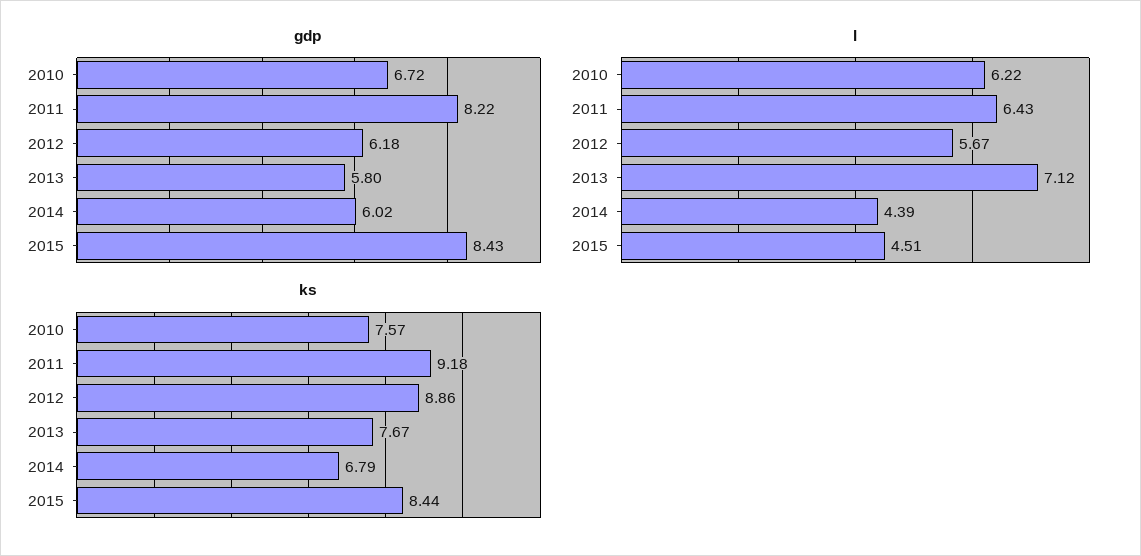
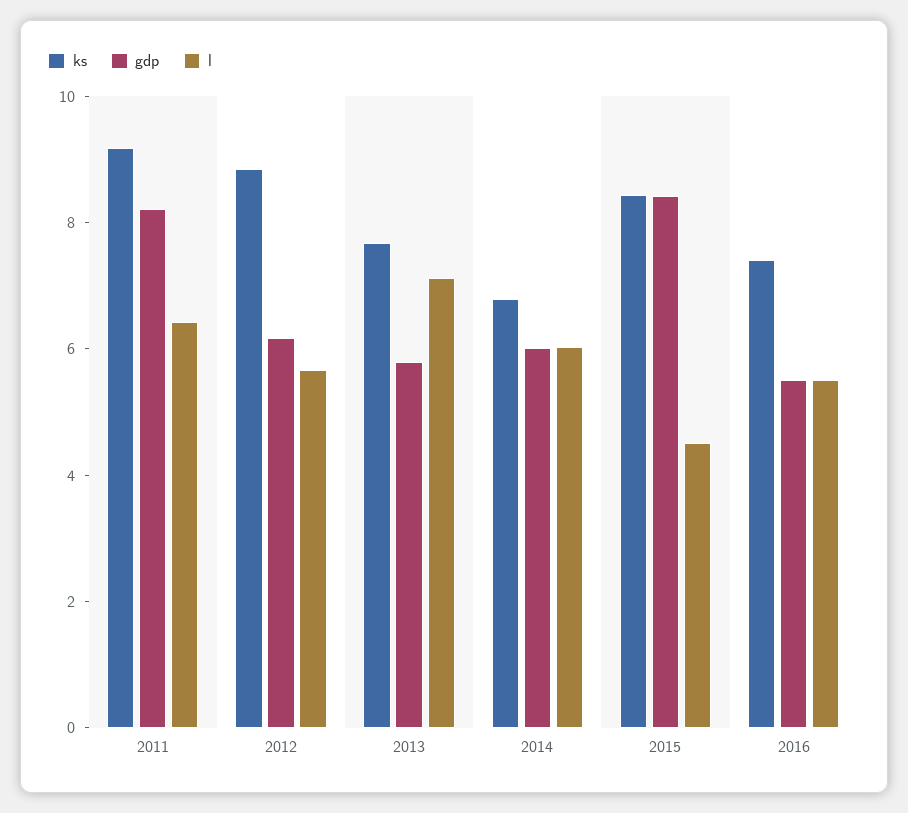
gdp, 2010: 6.72 -> none
l, 2010: 6.22 -> none
l, 2014: 4.39 -> 6
ks, 2010: 7.57 -> none
ks, 2016: none -> 7.5
gdp, 2016: none -> 5.5
l, 2016: none -> 5.5

